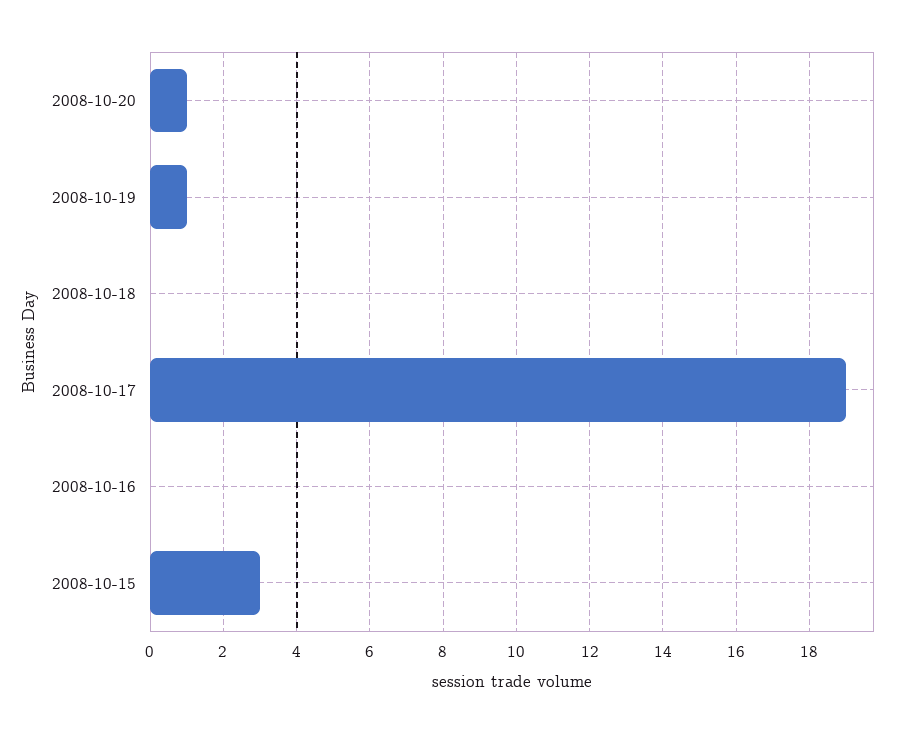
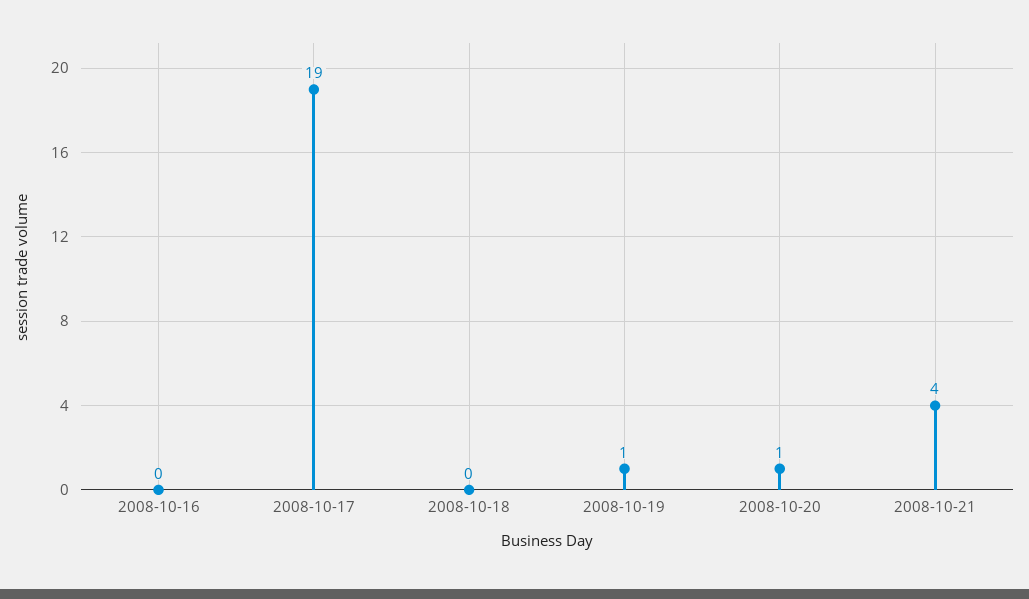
2008-10-15: 3 -> none
2008-10-21: none -> 4

